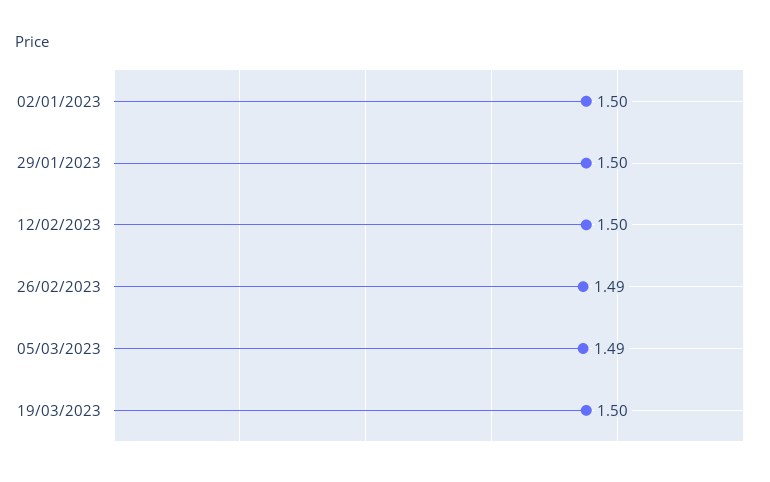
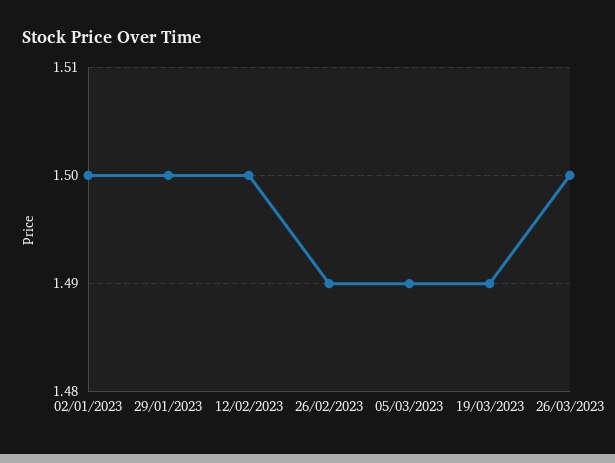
19/03/2023: 1.5 -> 1.49
26/03/2023: none -> 1.5

